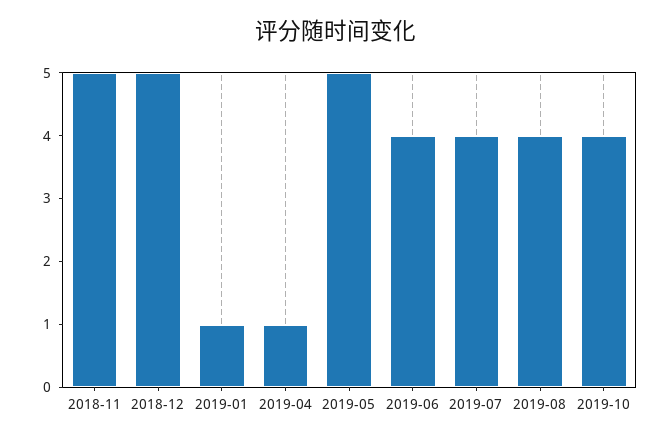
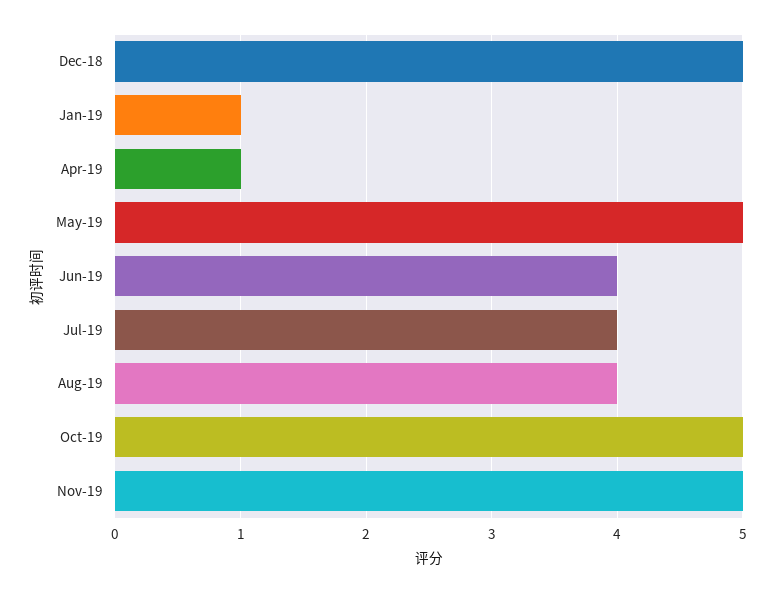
2018-11: 5 -> none
2019-10: 4 -> 5
Nov-19: none -> 5

